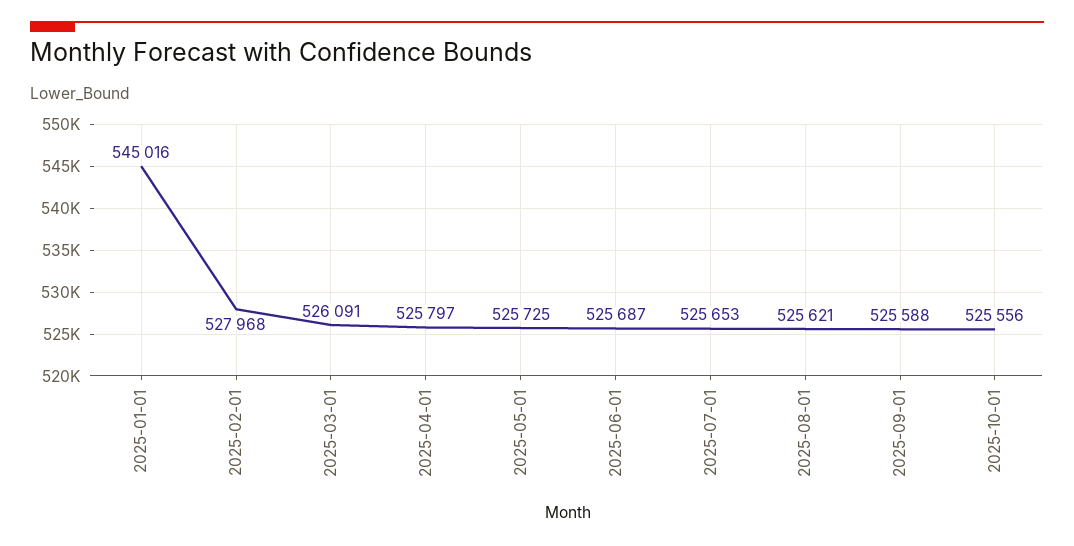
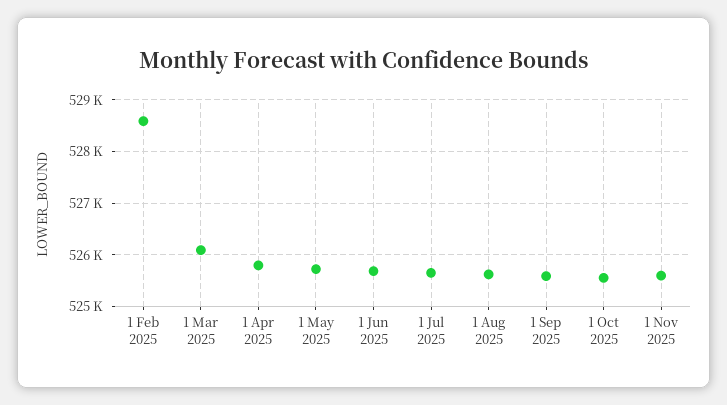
2025-01-01: 545016 -> none
2025-02-01: 527968 -> 528600
1 Nov 2025: none -> 525600

